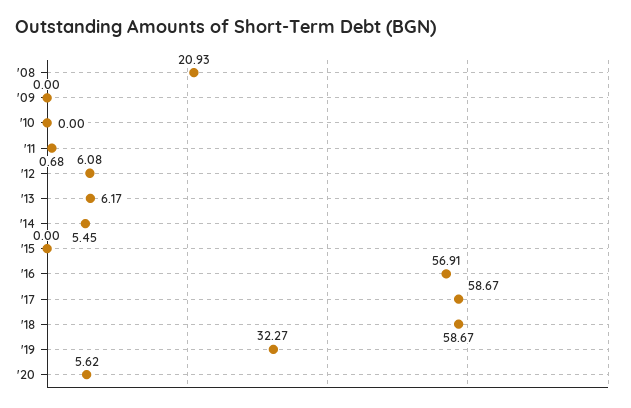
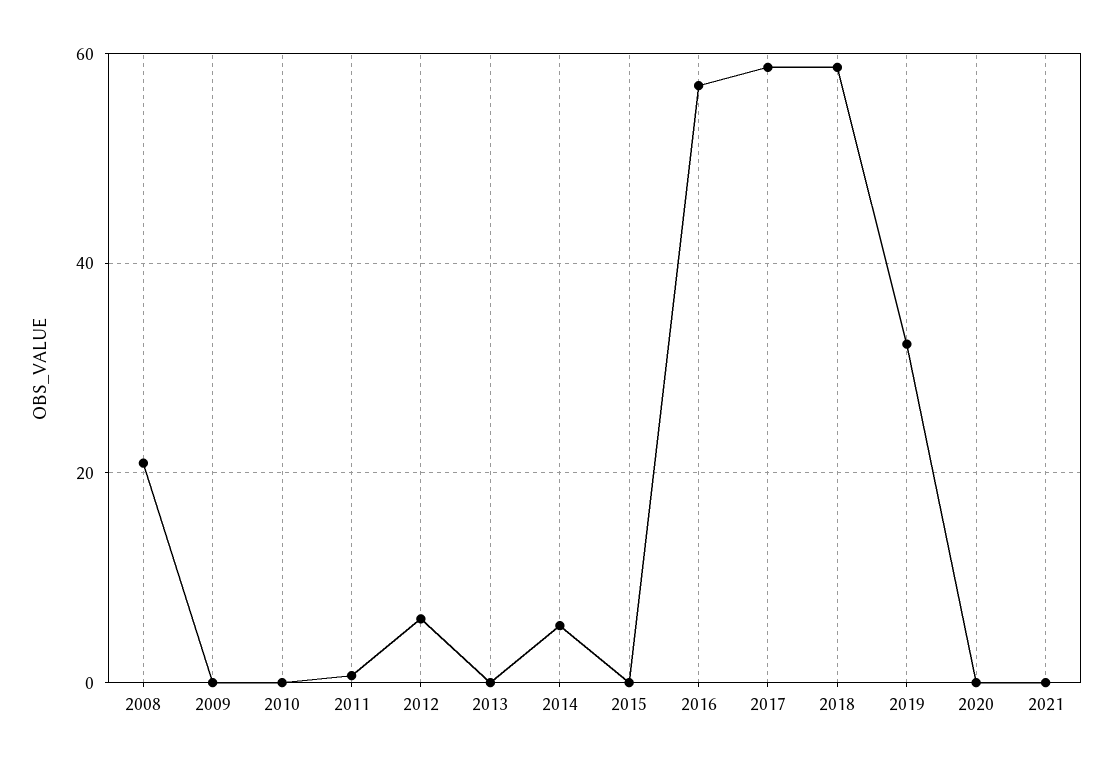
'13: 6.17 -> 0
'20: 5.62 -> 0
2021: none -> 0

